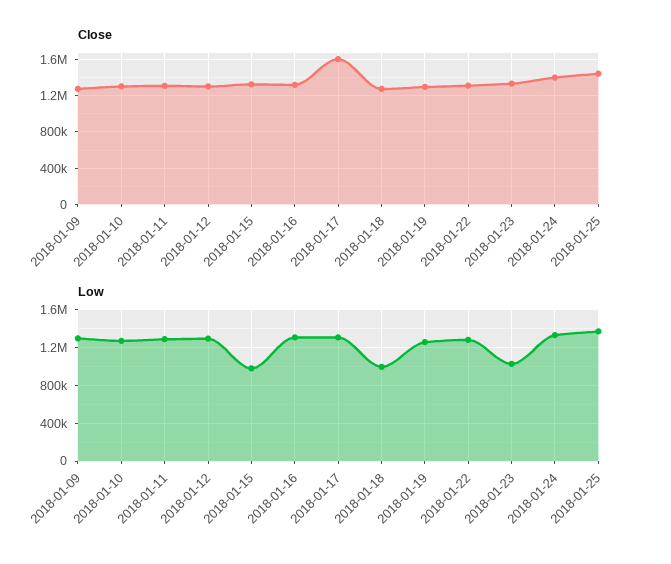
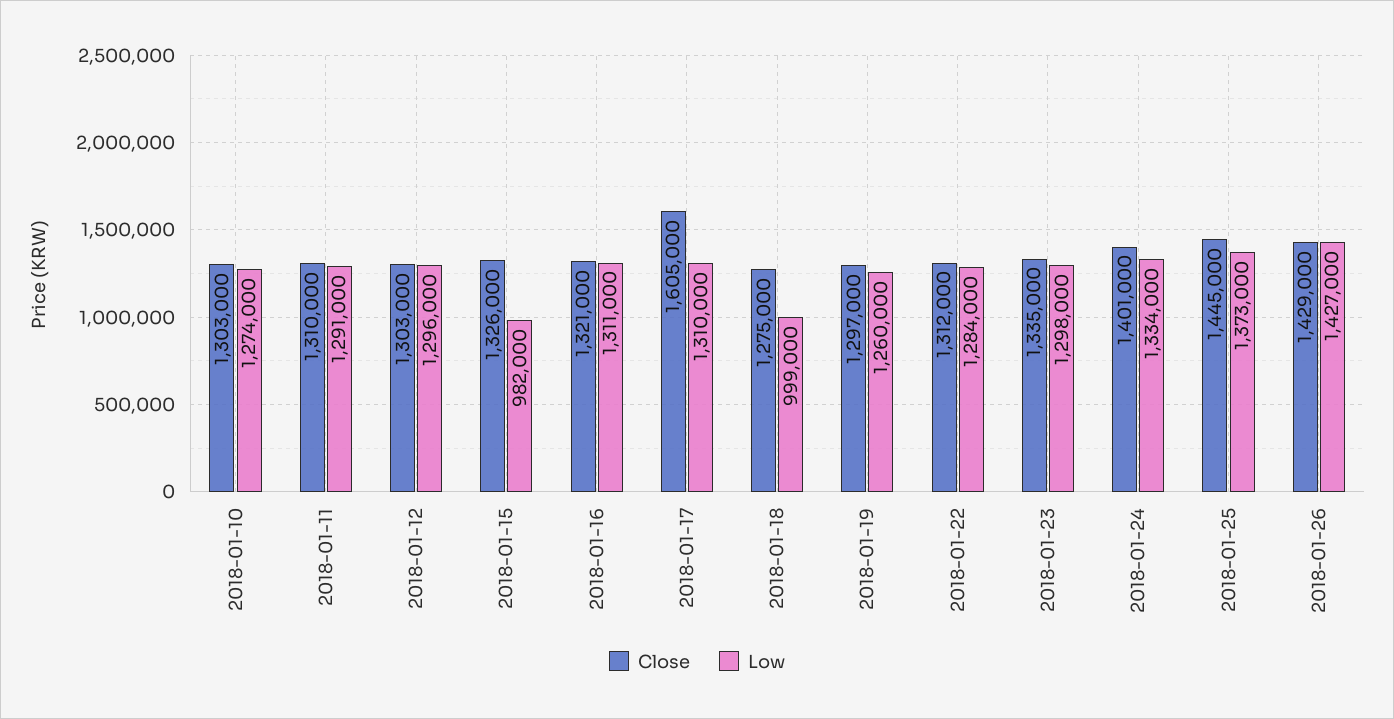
Close, 2018-01-09: 1300000 -> none
Low, 2018-01-09: 1300000 -> none
Low, 2018-01-23: 1000000 -> 1298000
Close, 2018-01-26: none -> 1429000
Low, 2018-01-26: none -> 1427000

